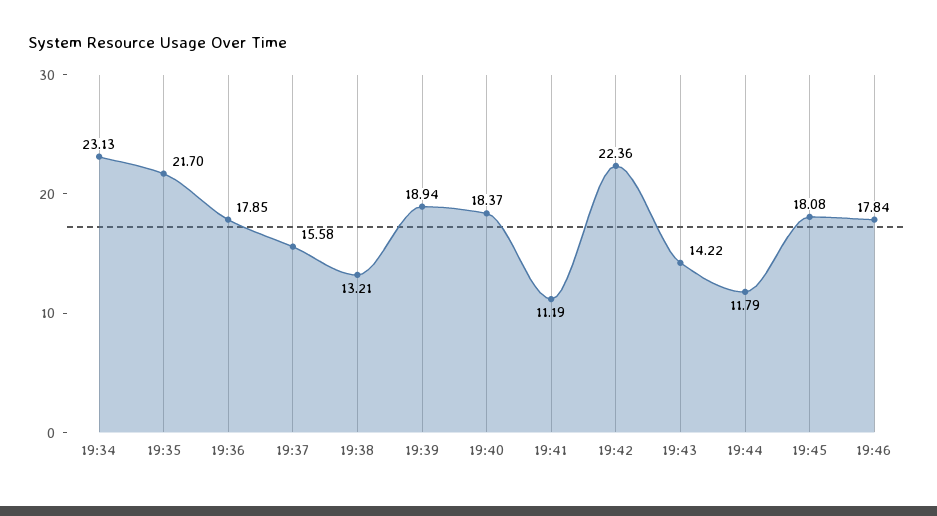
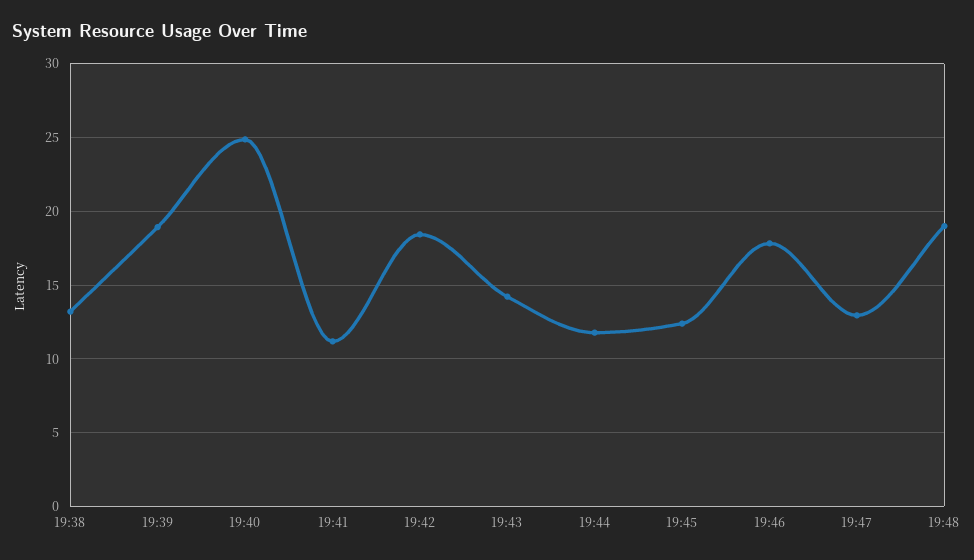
19:34: 23.13 -> none
19:35: 21.7 -> none
19:36: 17.85 -> none
19:37: 15.58 -> none
19:40: 18.37 -> 25
19:42: 22.36 -> 18.5
19:45: 18.08 -> 12.5
19:47: none -> 13
19:48: none -> 19

